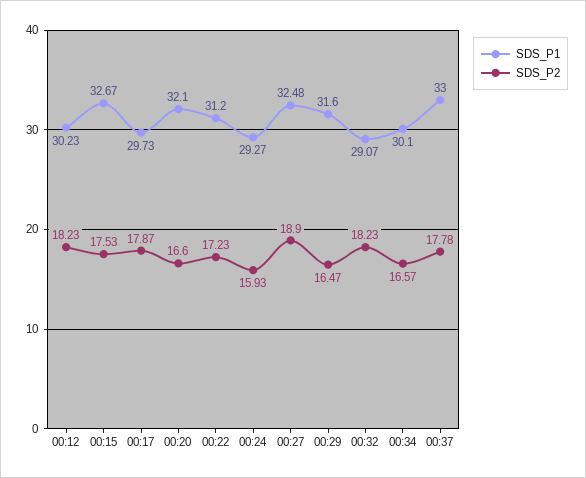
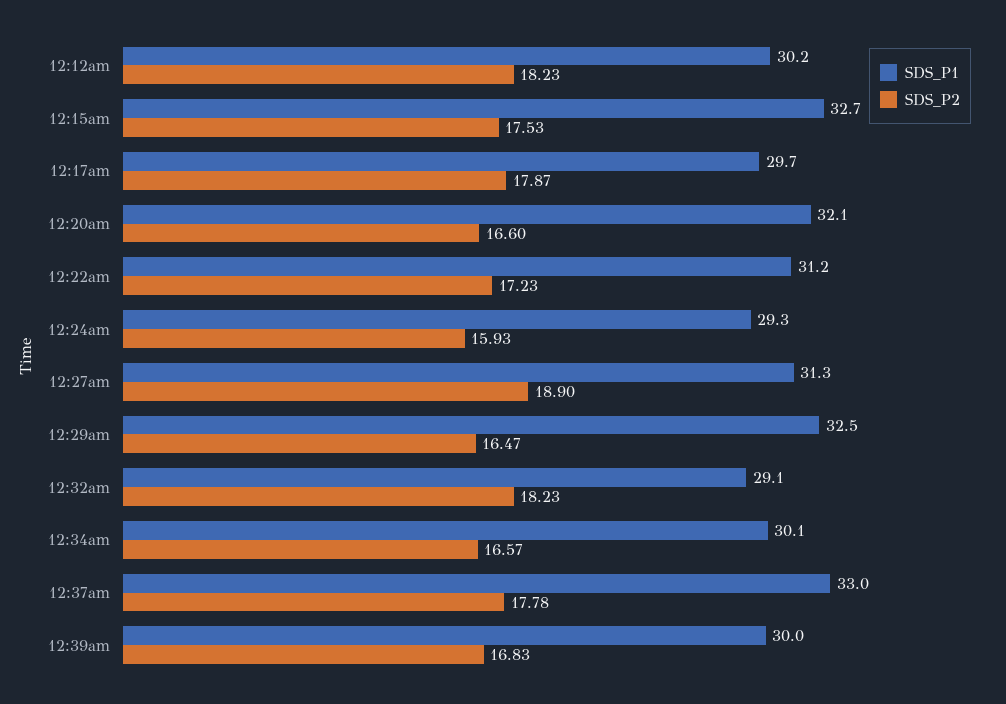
SDS_P1, 00:27: 32.48 -> 31.3
SDS_P1, 00:29: 31.6 -> 32.5
SDS_P1, 12:39am: none -> 30
SDS_P2, 12:39am: none -> 16.83

